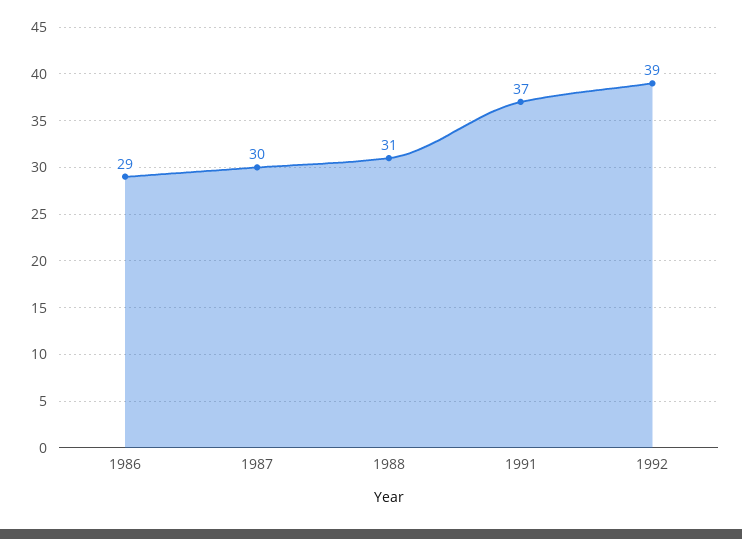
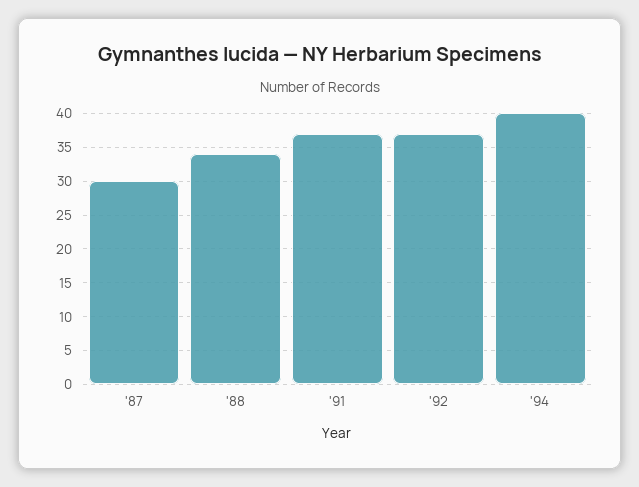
1986: 29 -> none
1988: 31 -> 34
1992: 39 -> 37
'94: none -> 40

